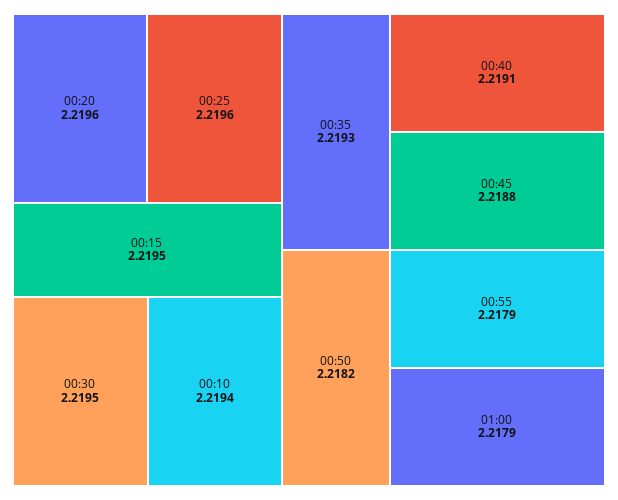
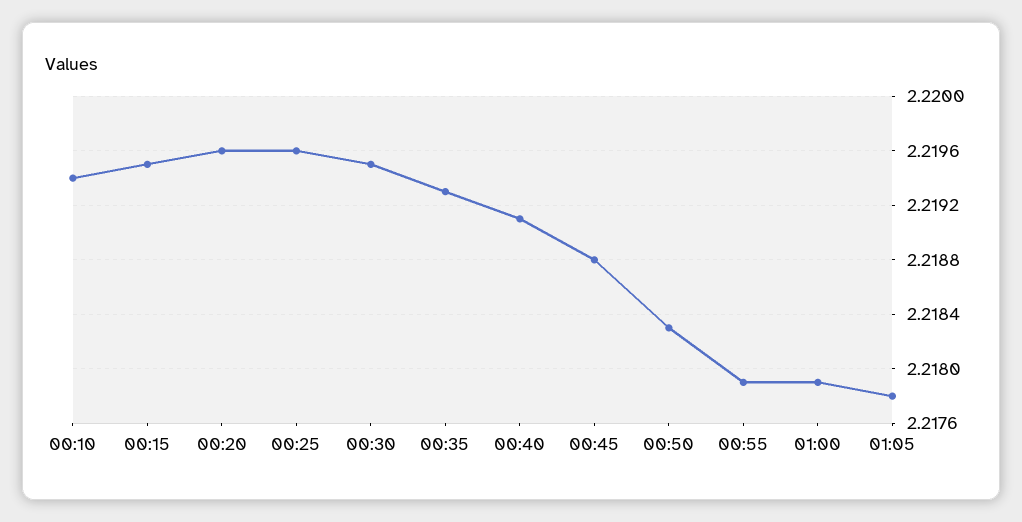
00:50: 2.2182 -> 2.2183
01:05: none -> 2.2178

